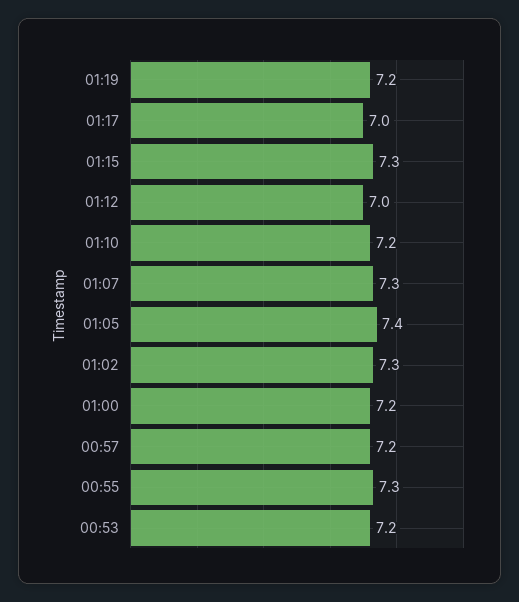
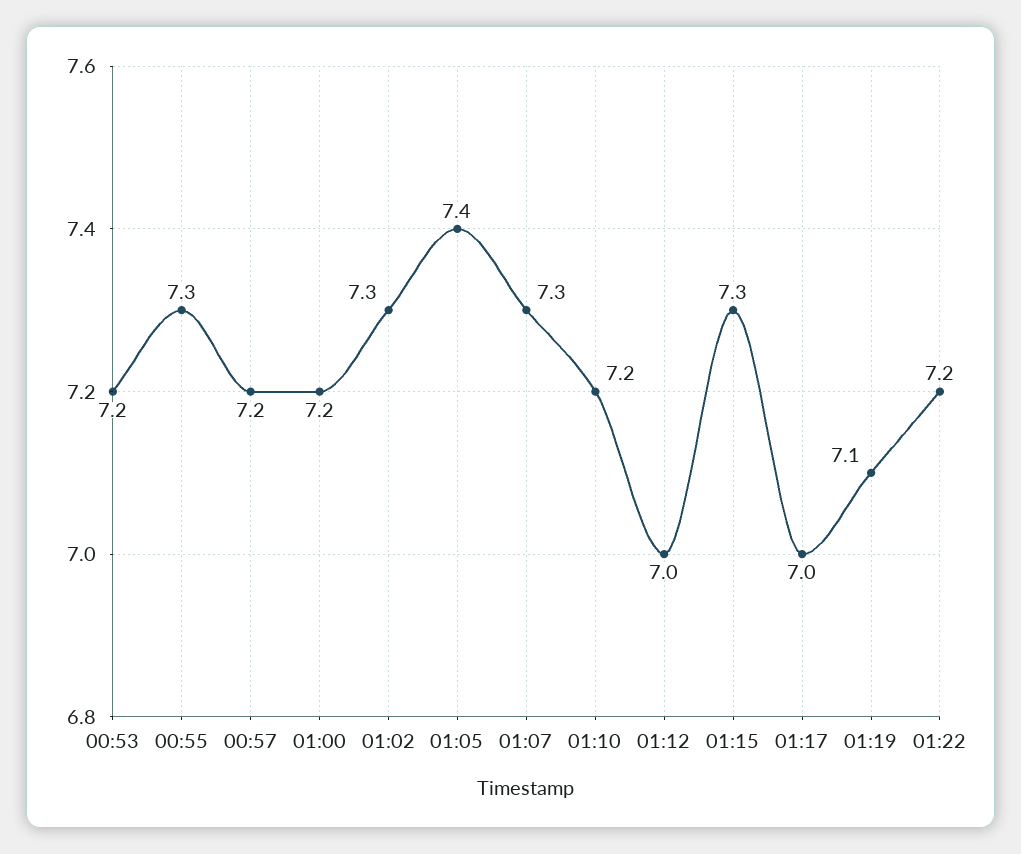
01:19: 7.2 -> 7.1
01:22: none -> 7.2

